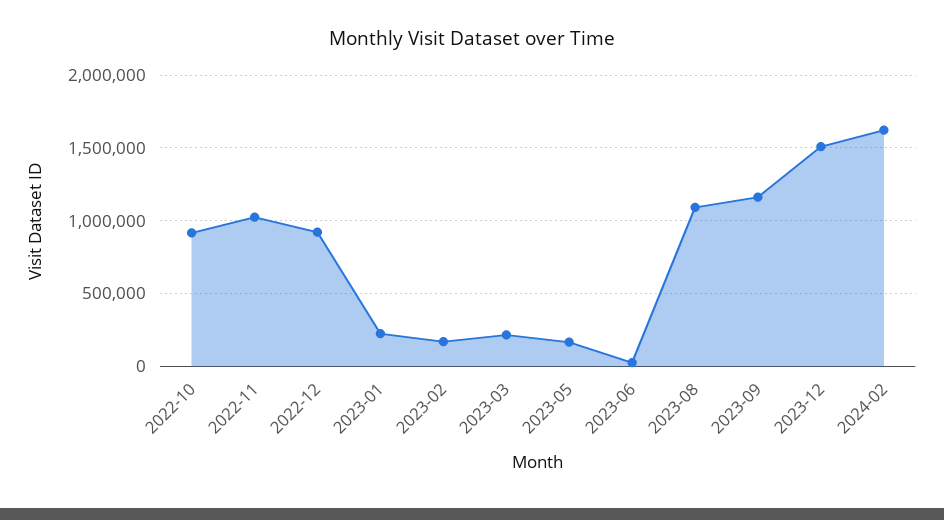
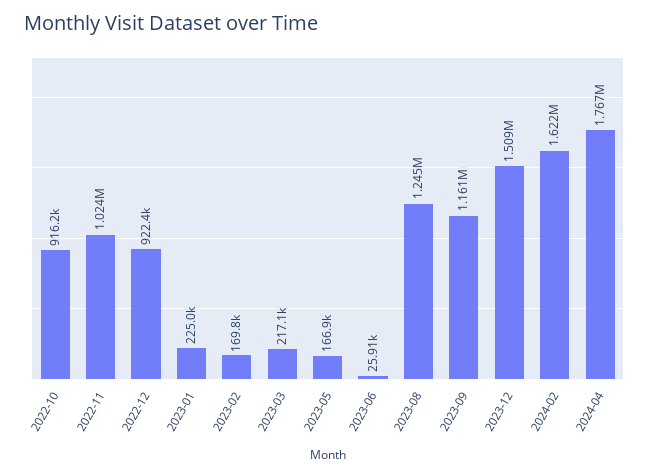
2023-08: 1100000 -> 1245000
2024-04: none -> 1767000

